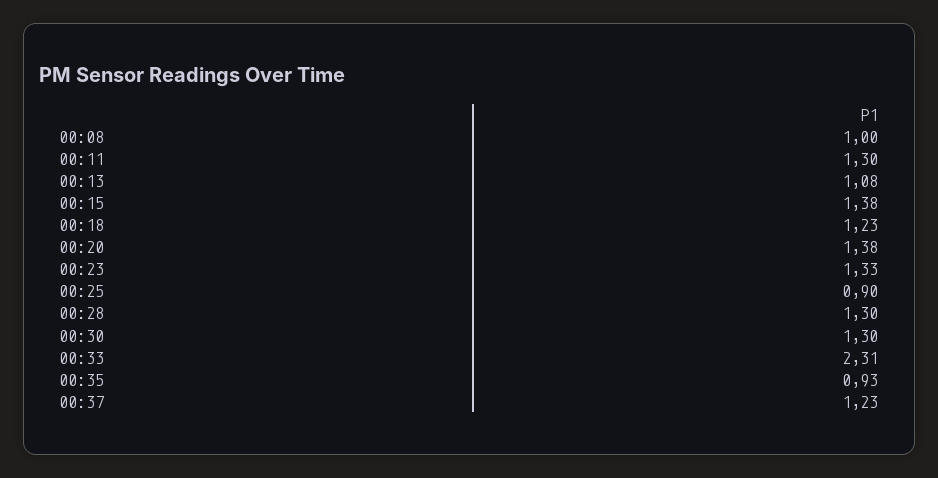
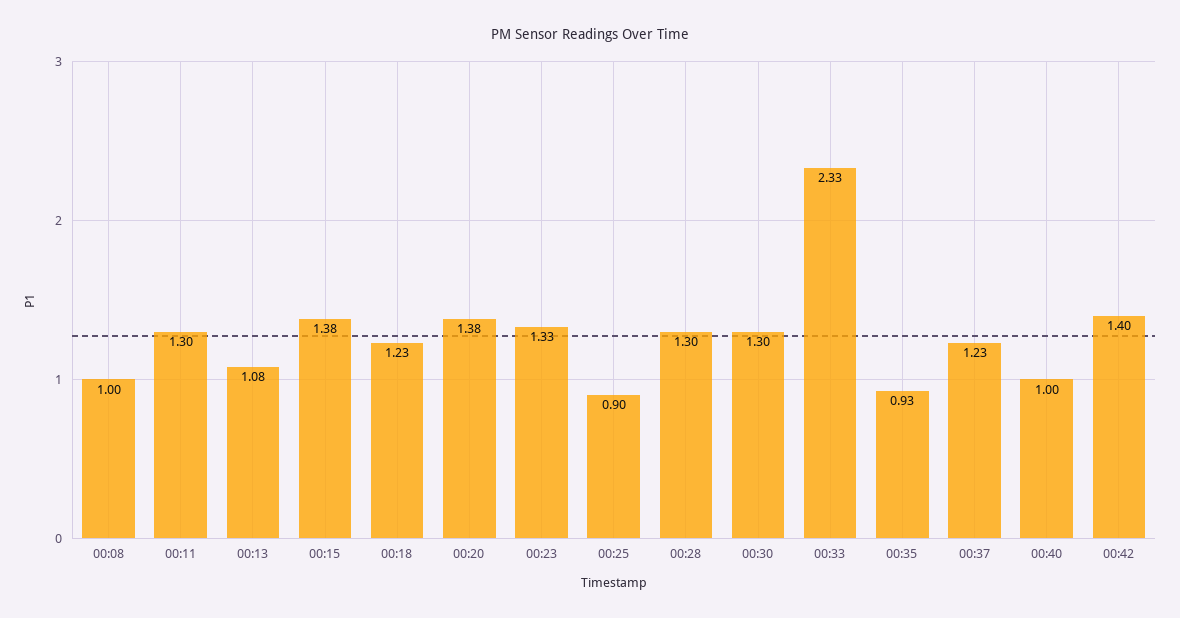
00:33: 2.31 -> 2.33
00:40: none -> 1
00:42: none -> 1.4

